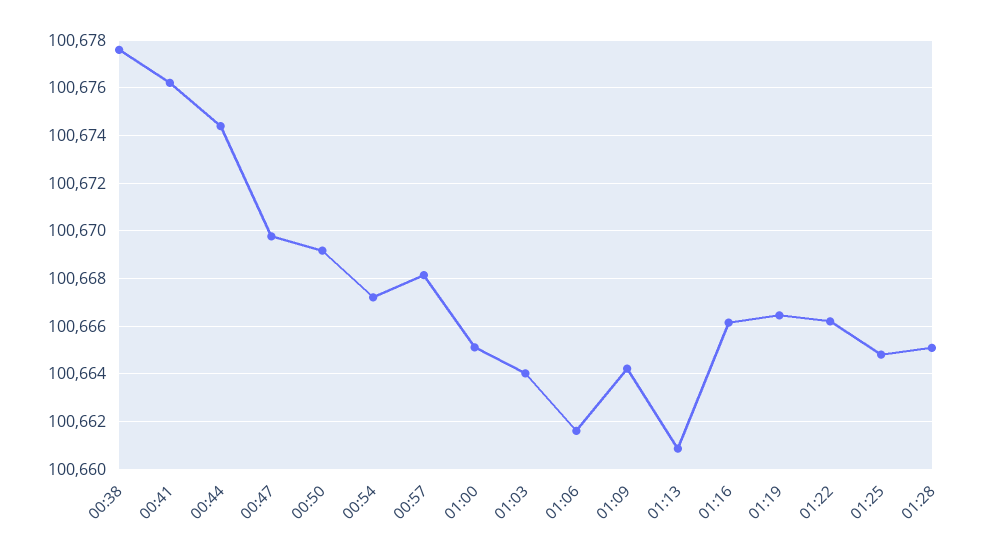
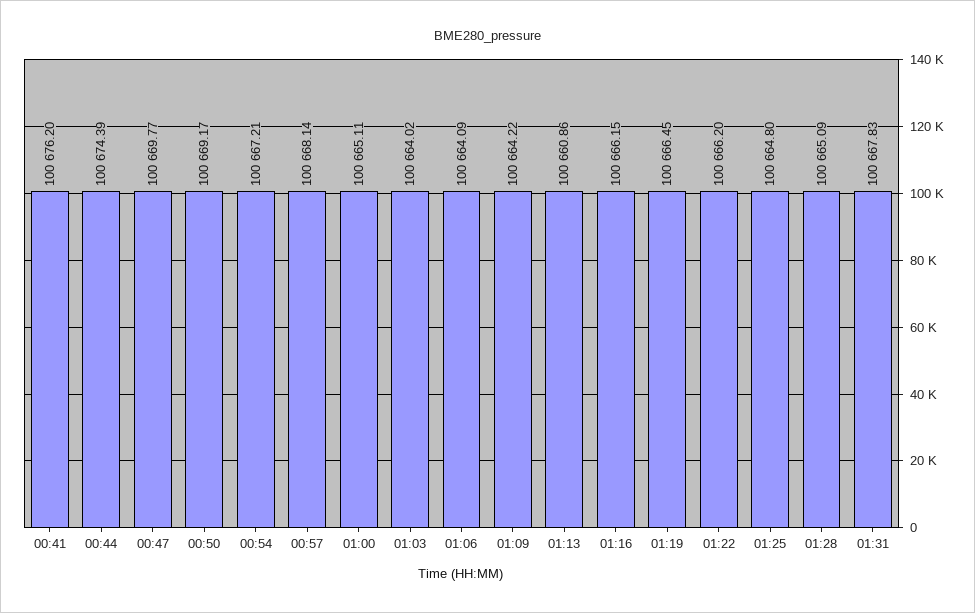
00:38: 100677.5 -> none
01:06: 100661.5 -> 100664.09
01:31: none -> 100667.83

